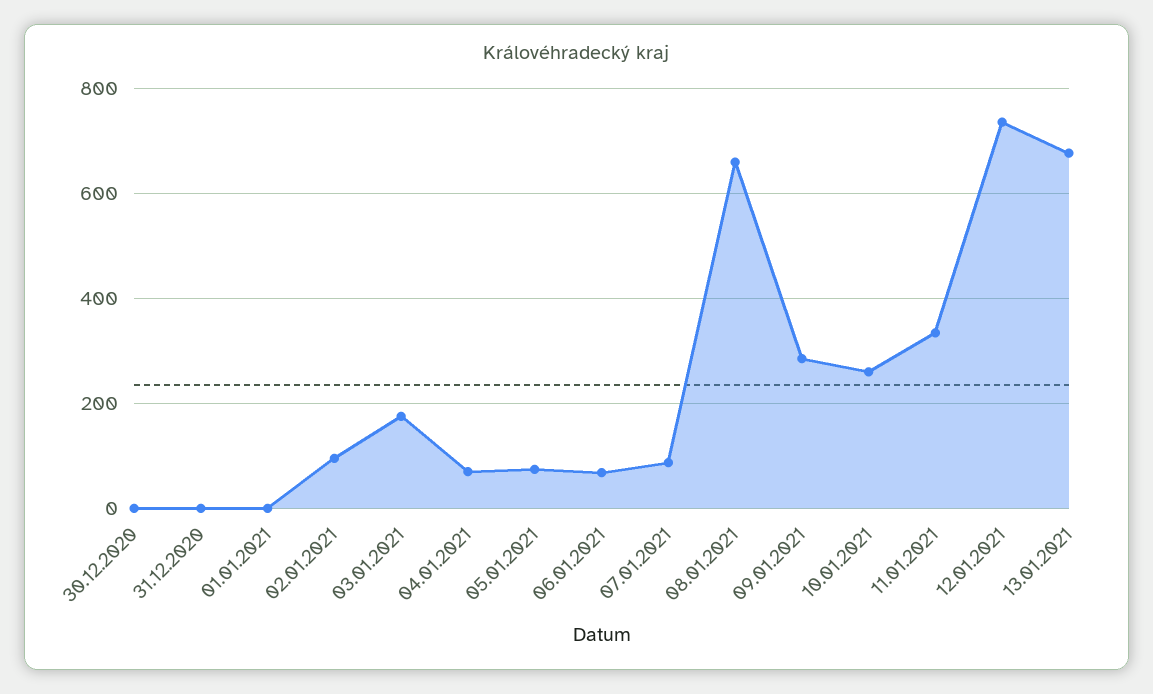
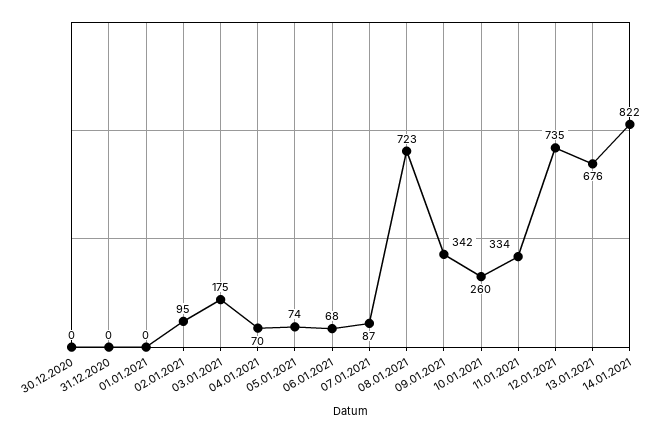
08.01.2021: 660 -> 723
09.01.2021: 280 -> 342
14.01.2021: none -> 822

